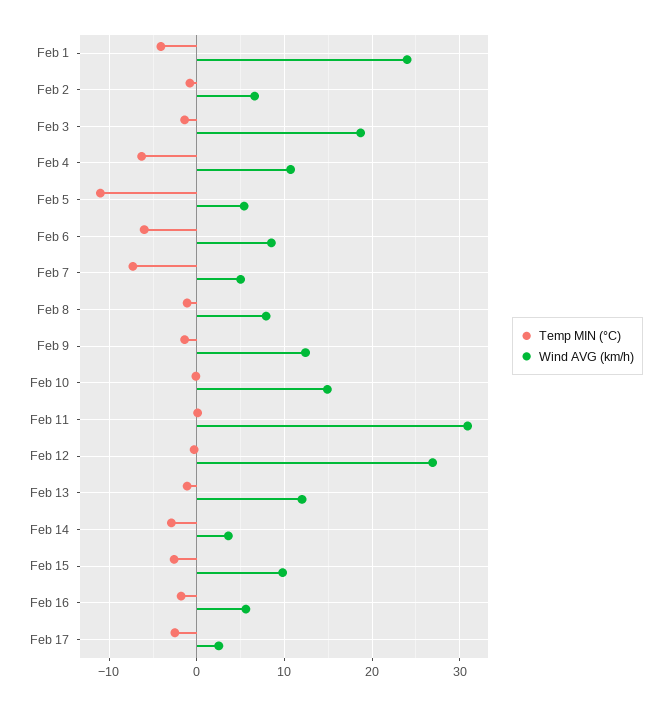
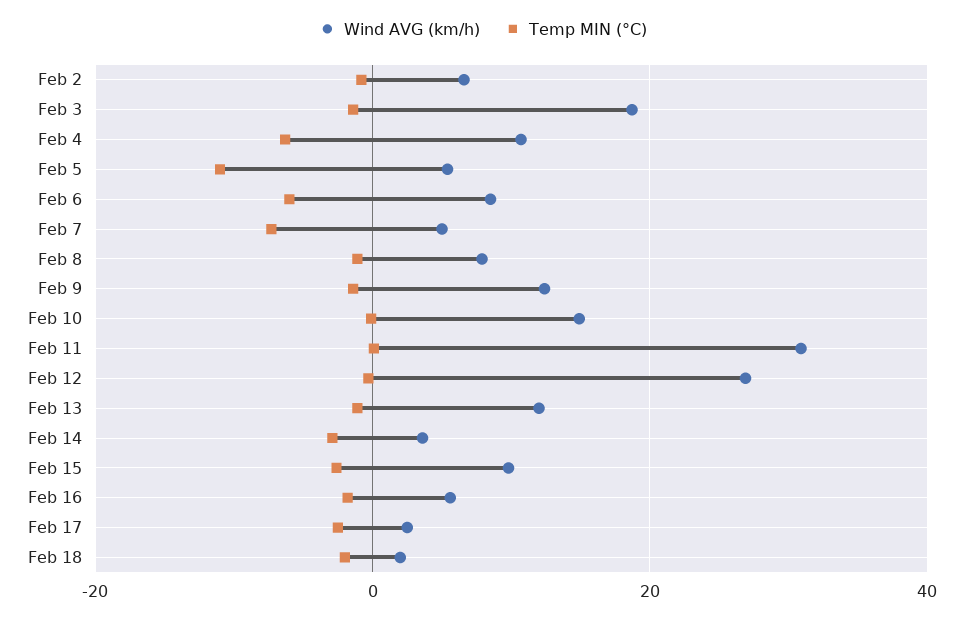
Temp MIN (°C), Feb 1: -4 -> none
Wind AVG (km/h), Feb 1: 24 -> none
Wind AVG (km/h), Feb 18: none -> 2
Temp MIN (°C), Feb 18: none -> -2

